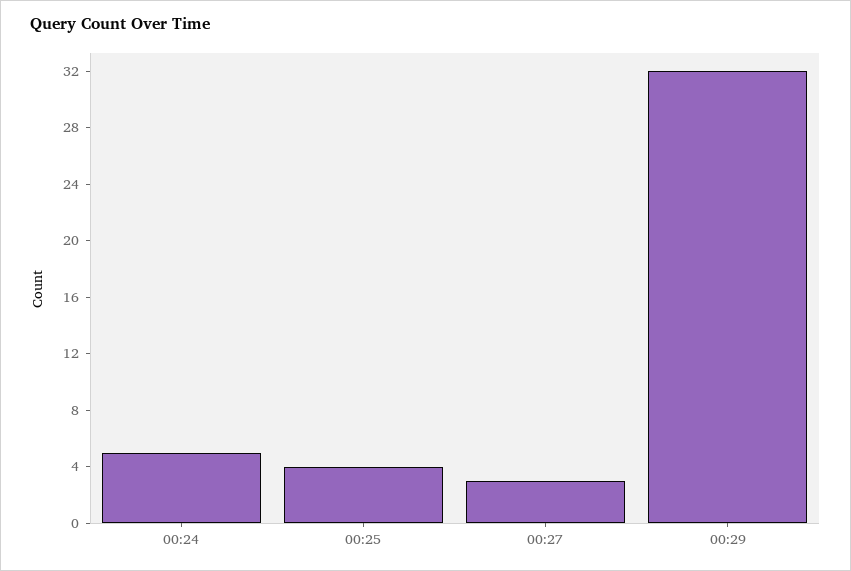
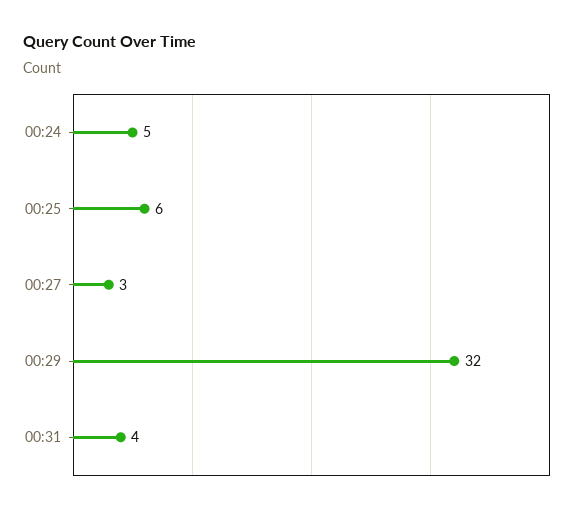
00:25: 4 -> 6
00:31: none -> 4

